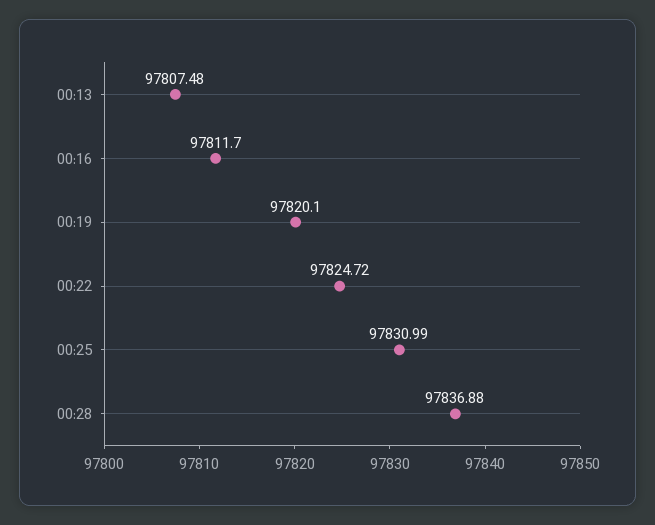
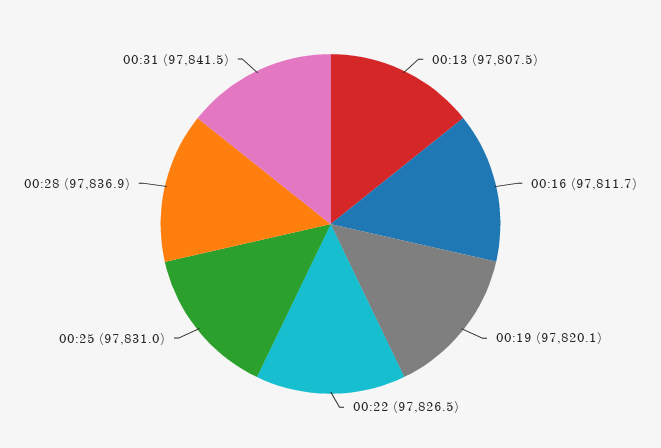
00:22: 97824.72 -> 97826.5
00:31: none -> 97841.5

